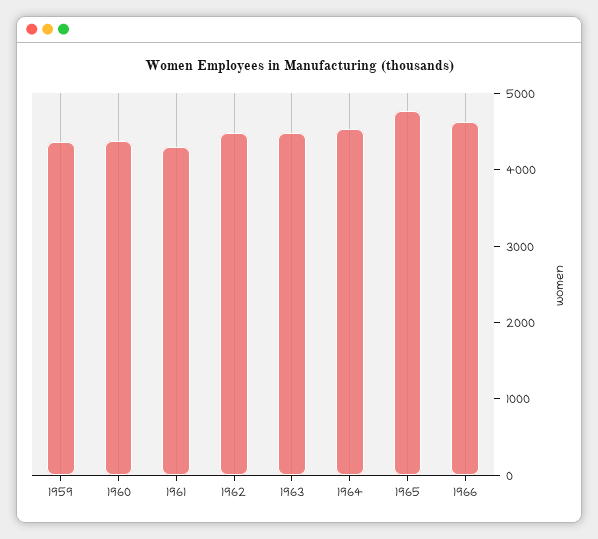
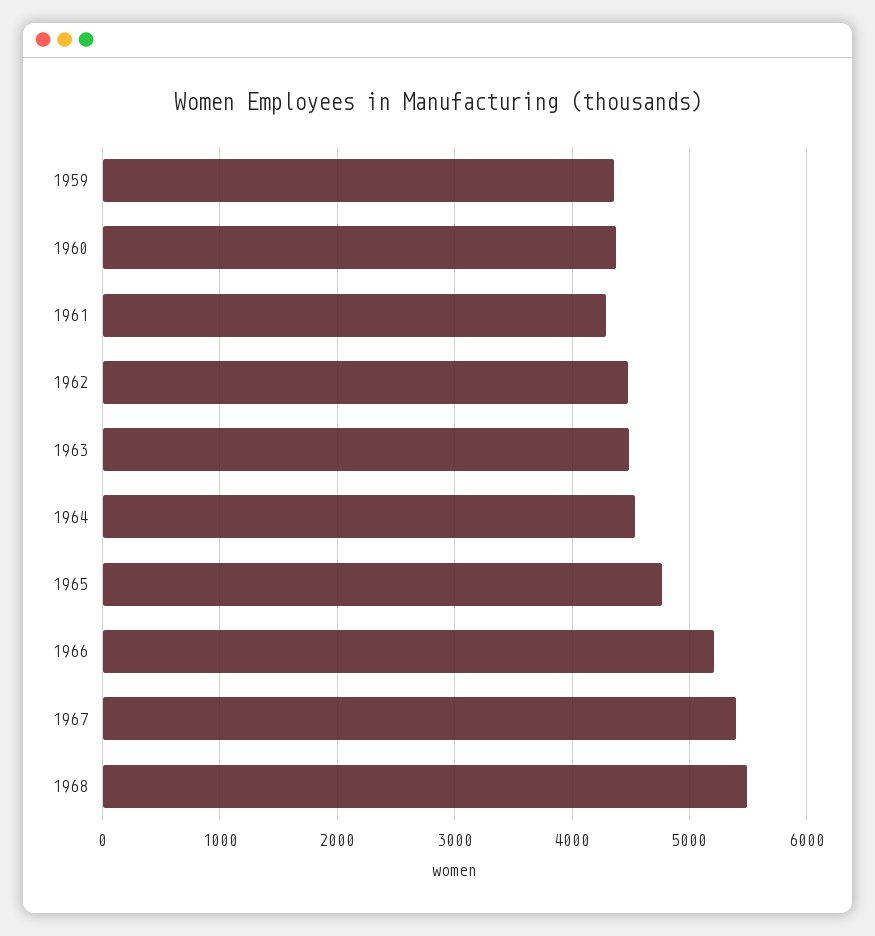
1966: 4600 -> 5200
1967: none -> 5400
1968: none -> 5500

